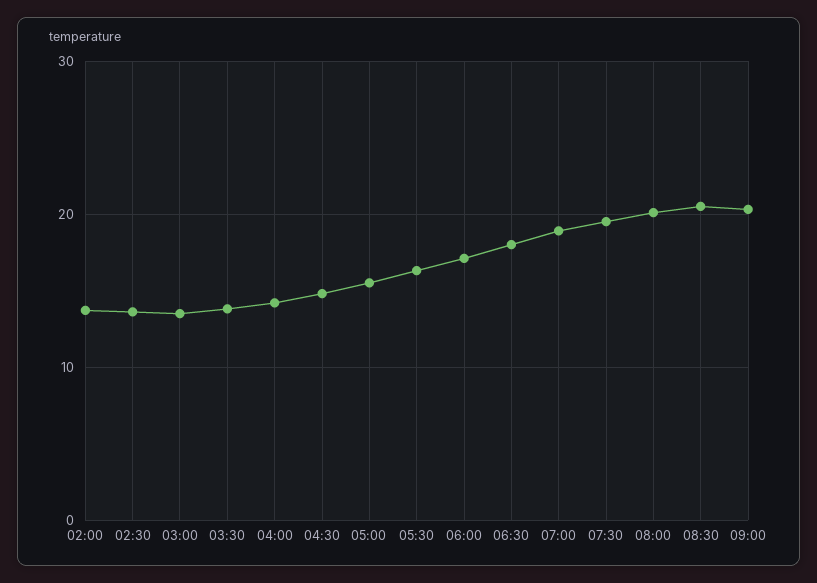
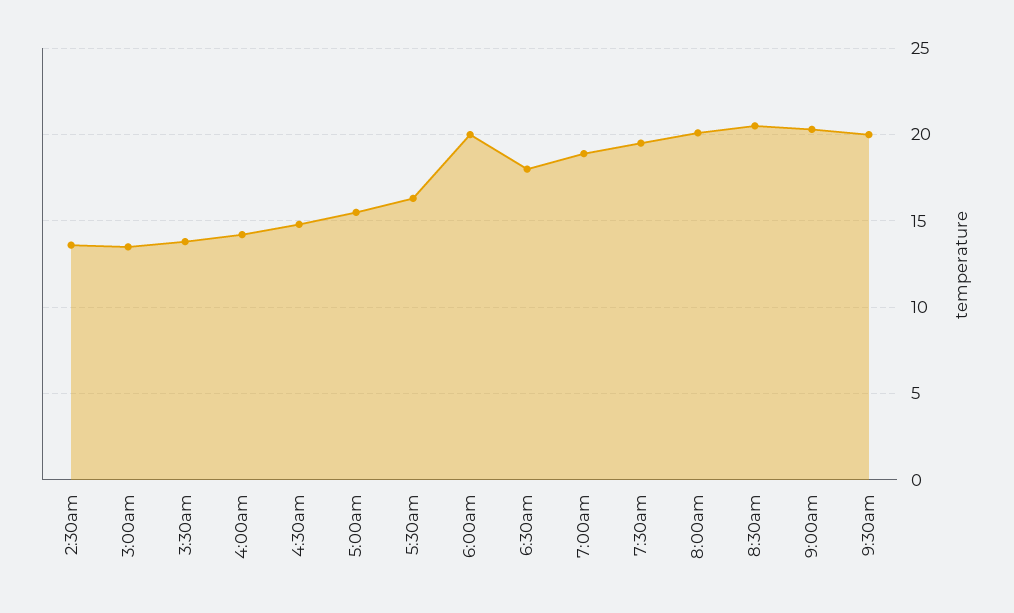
02:00: 14 -> none
06:00: 17 -> 20
9:30am: none -> 20

